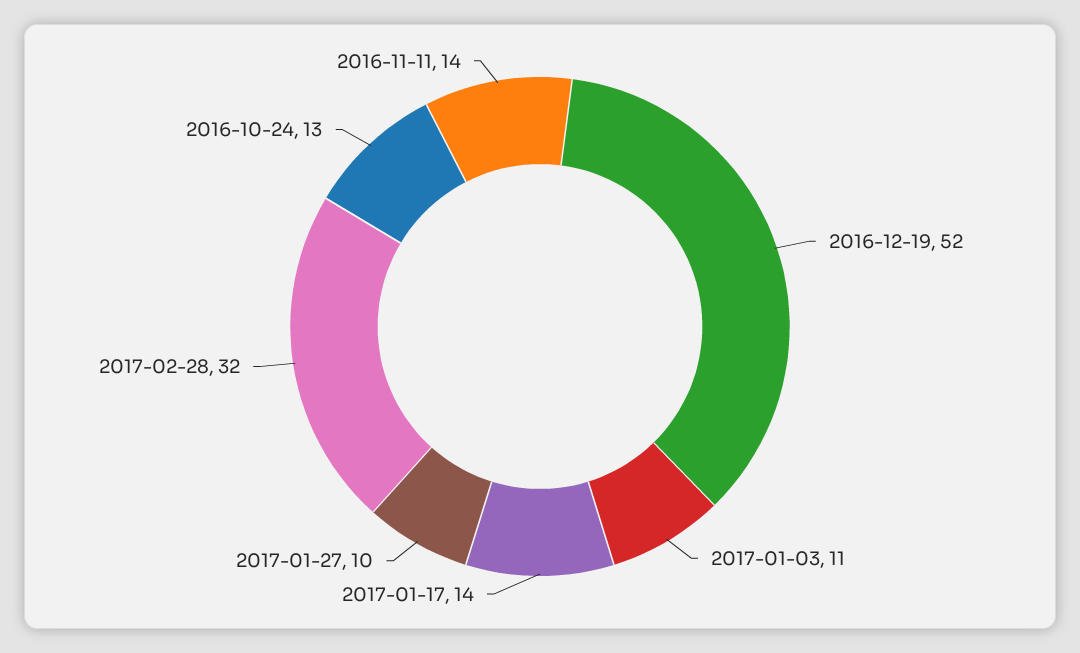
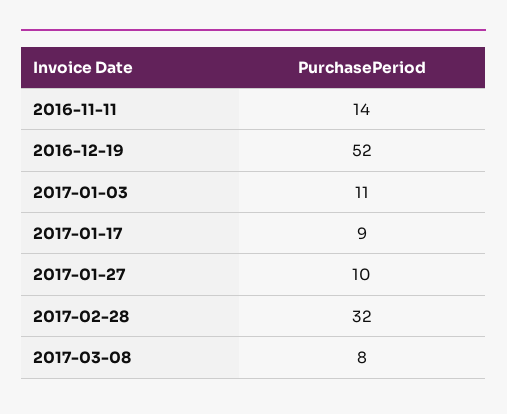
2017-01-17: 14 -> 9
2016-10-24: 13 -> none
2017-03-08: none -> 8

